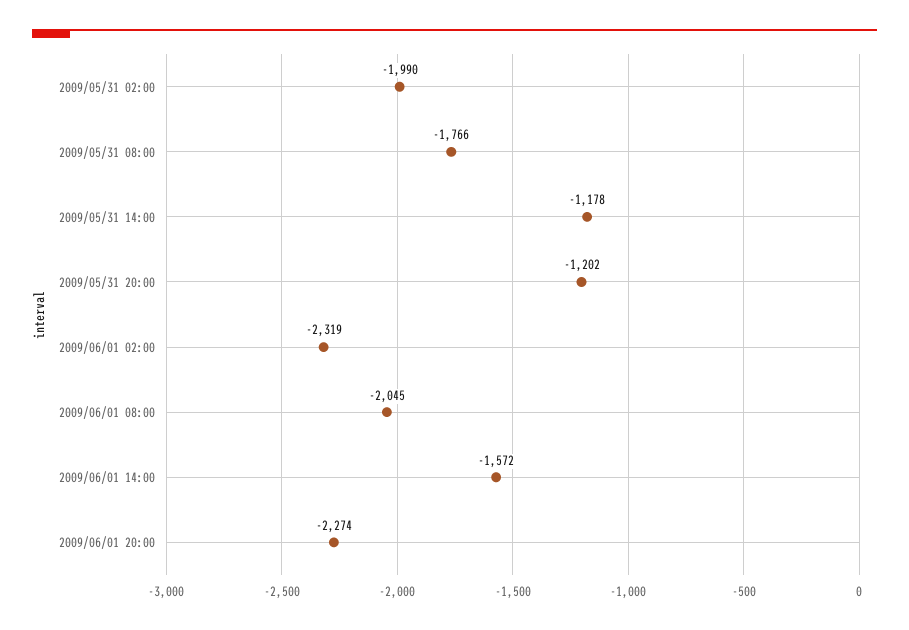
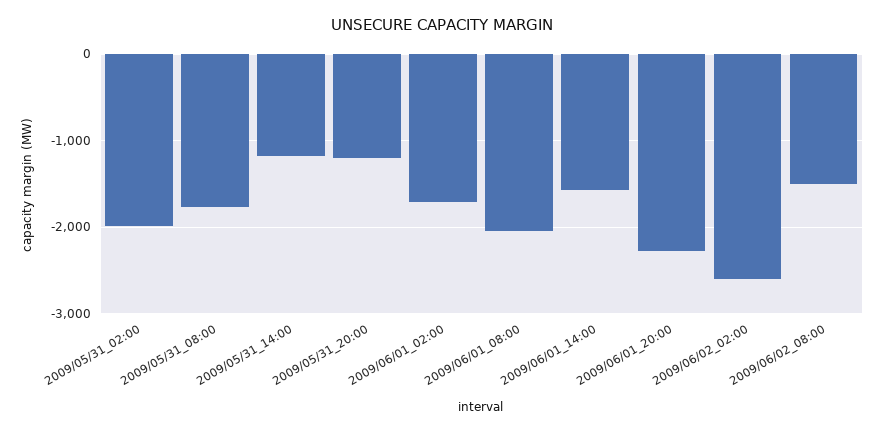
2009/06/01 02:00: -2319 -> -1700
2009/06/02_02:00: none -> -2600
2009/06/02_08:00: none -> -1500

